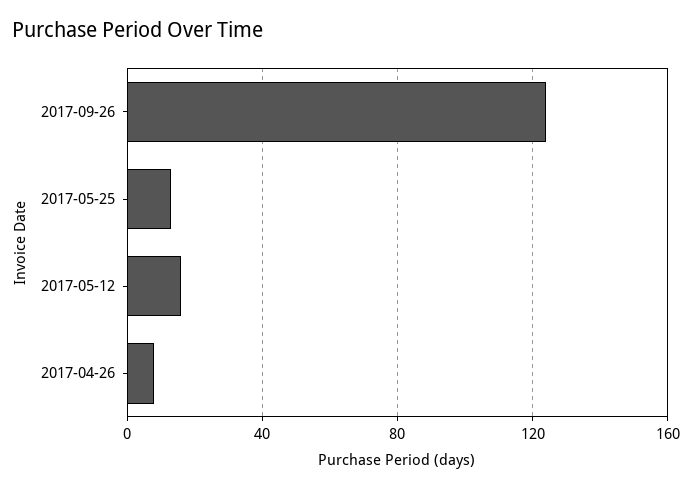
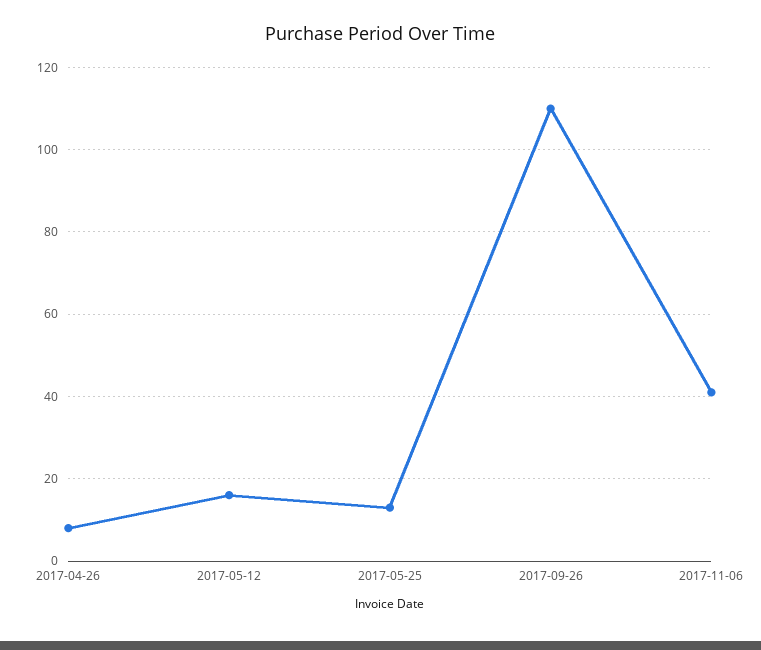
2017-09-26: 125 -> 110
2017-11-06: none -> 40

